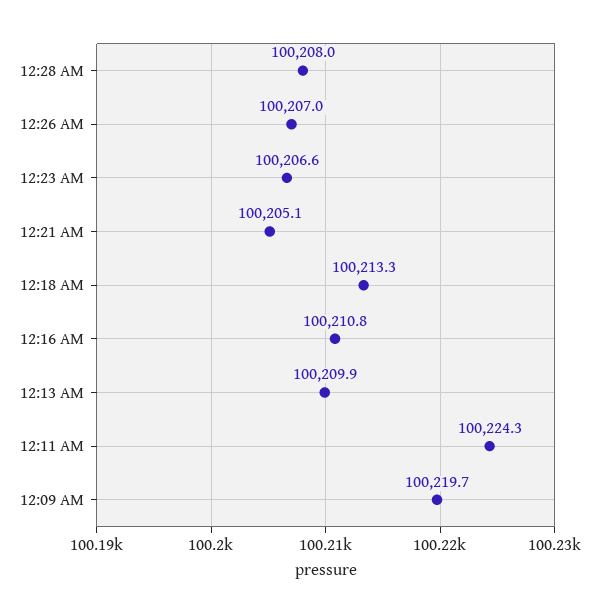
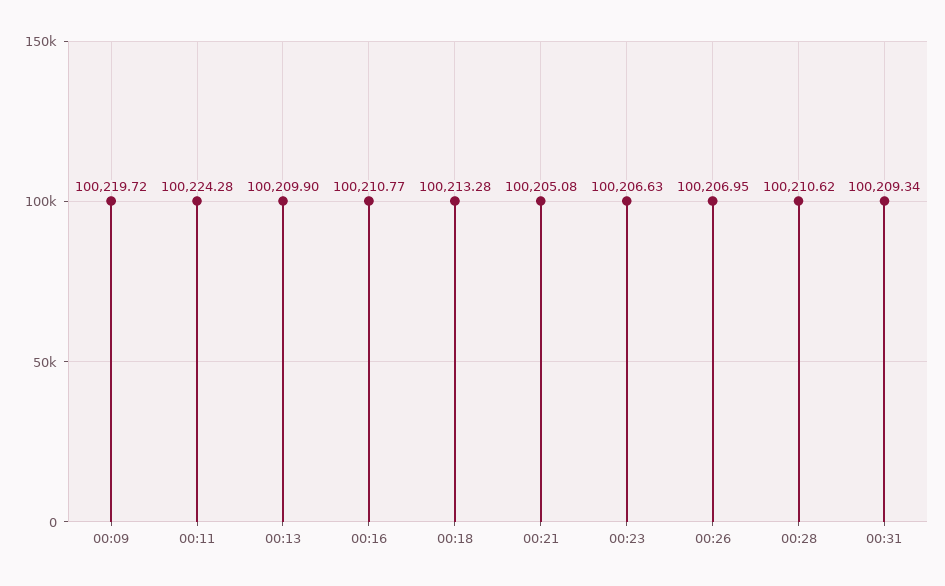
12:28 AM: 100208 -> 100210.62
00:31: none -> 100209.34

